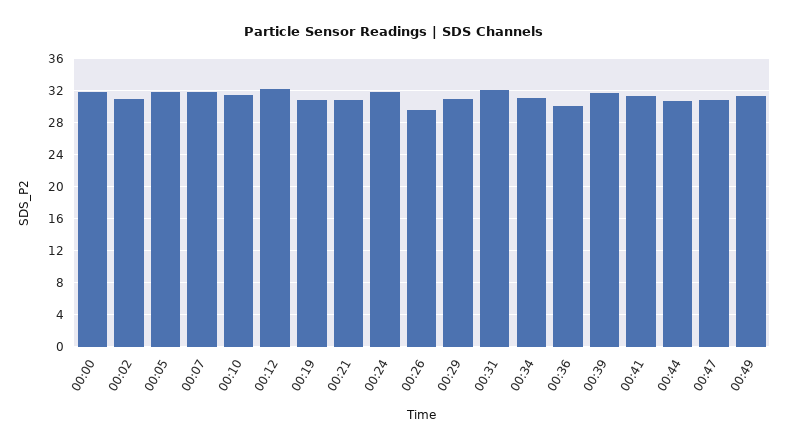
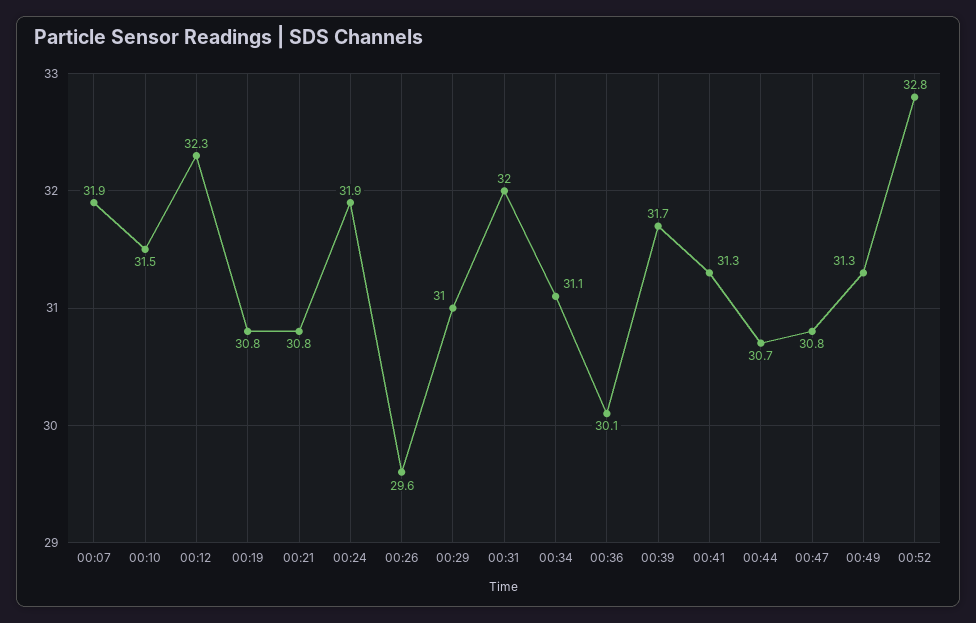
00:00: 32 -> none
00:02: 31 -> none
00:05: 32 -> none
00:52: none -> 32.8

